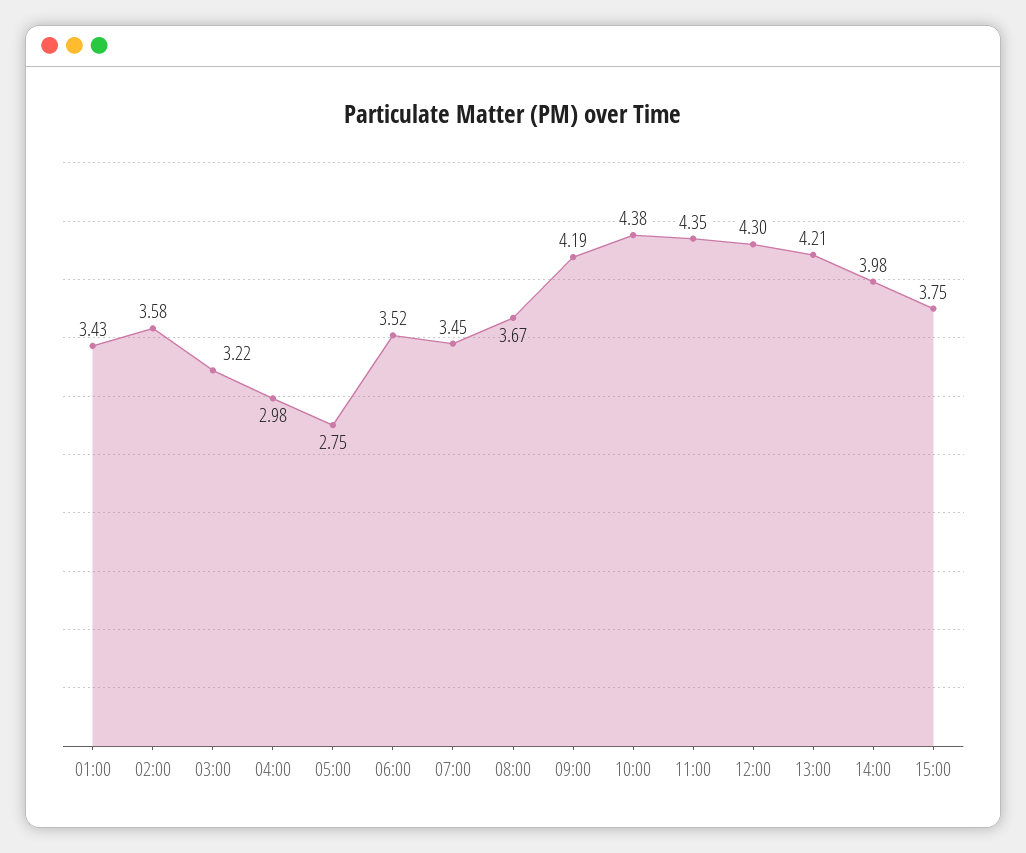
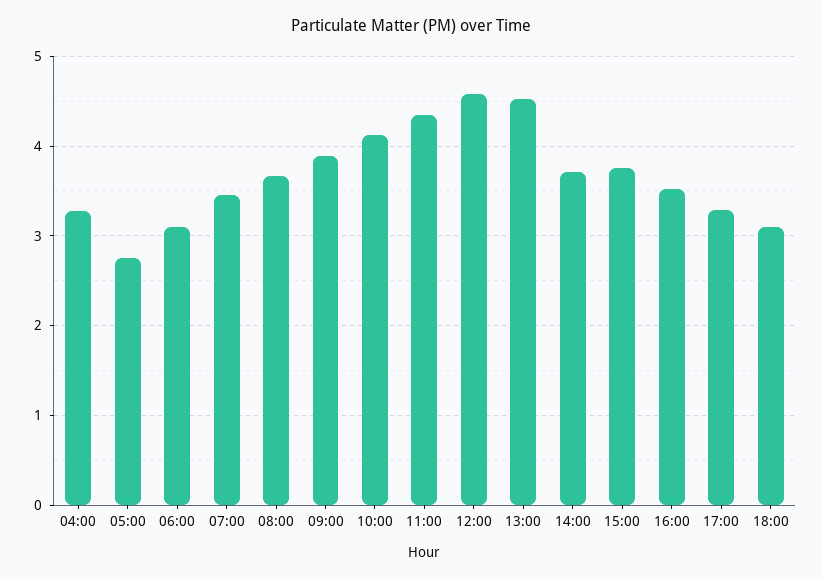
01:00: 3.43 -> none
02:00: 3.58 -> none
03:00: 3.22 -> none
04:00: 2.98 -> 3.3
06:00: 3.52 -> 3.1
09:00: 4.19 -> 3.9
10:00: 4.38 -> 4.1
12:00: 4.3 -> 4.6
13:00: 4.21 -> 4.5
14:00: 3.98 -> 3.7
16:00: none -> 3.5
17:00: none -> 3.3
18:00: none -> 3.1

